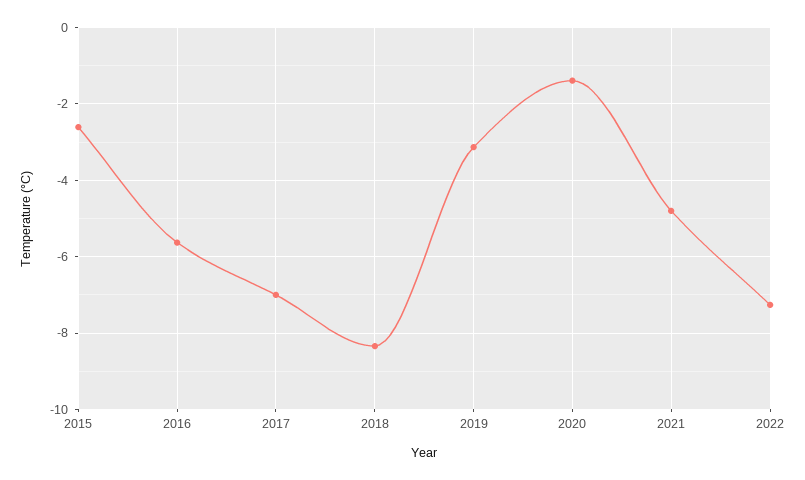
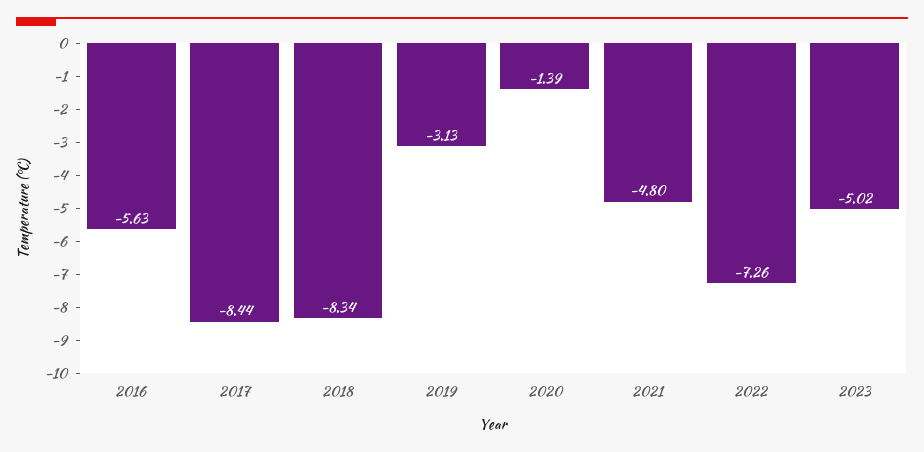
2015: -2.6 -> none
2017: -7 -> -8.44
2023: none -> -5.02

